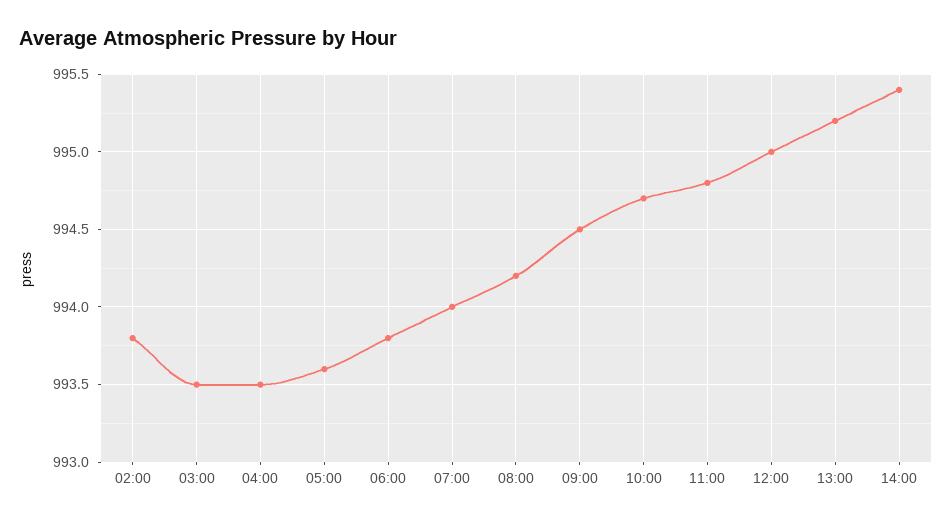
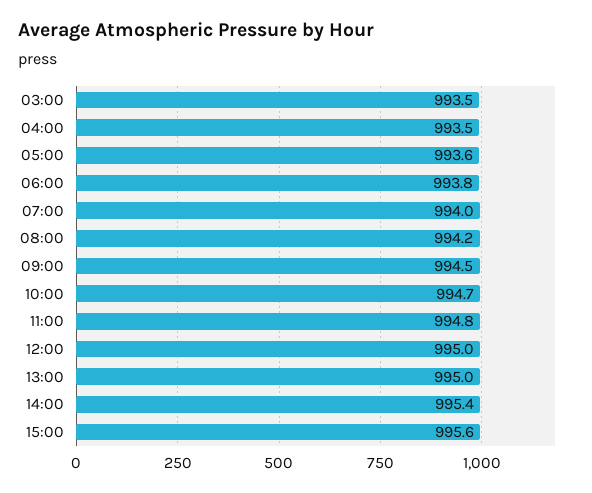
02:00: 993.8 -> none
13:00: 995.2 -> 995
15:00: none -> 995.6

